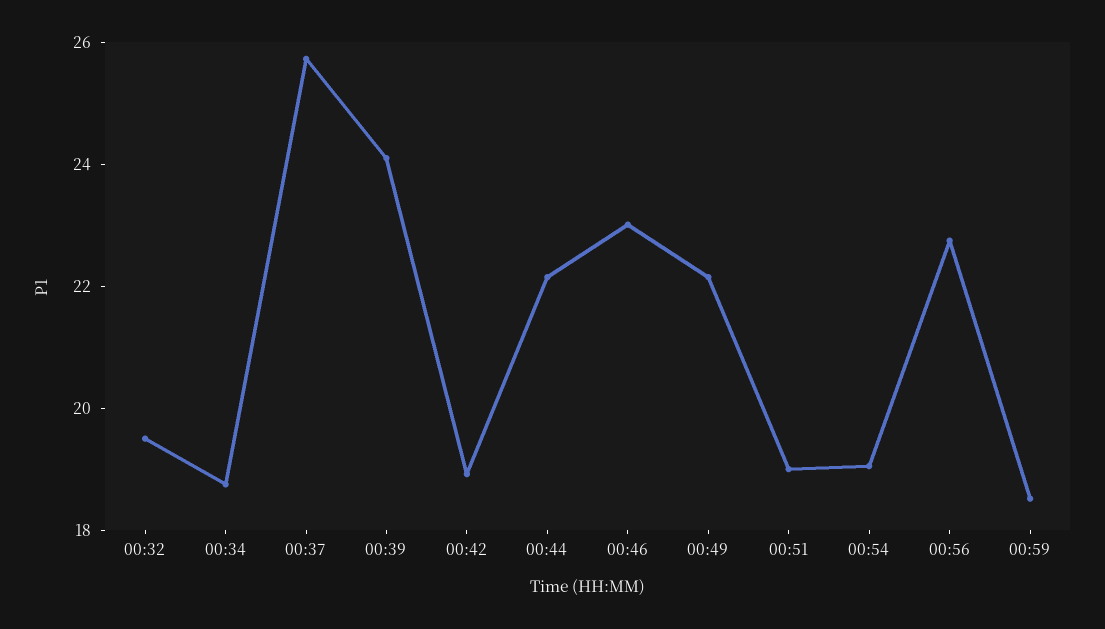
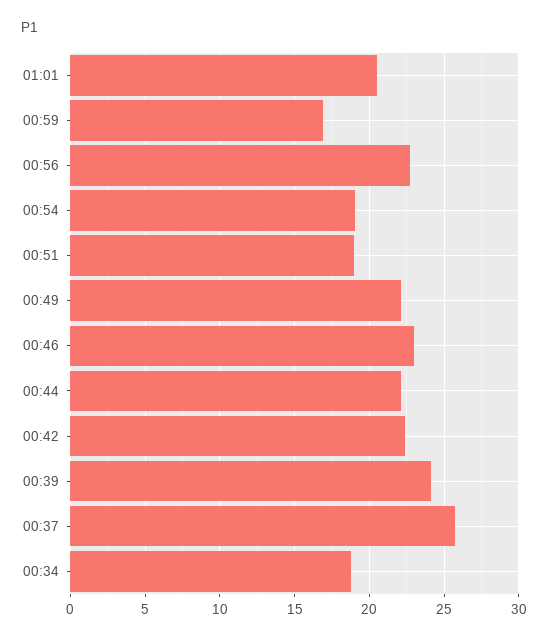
00:32: 19.5 -> none
00:42: 19 -> 22.5
00:59: 18.5 -> 17
01:01: none -> 20.5

